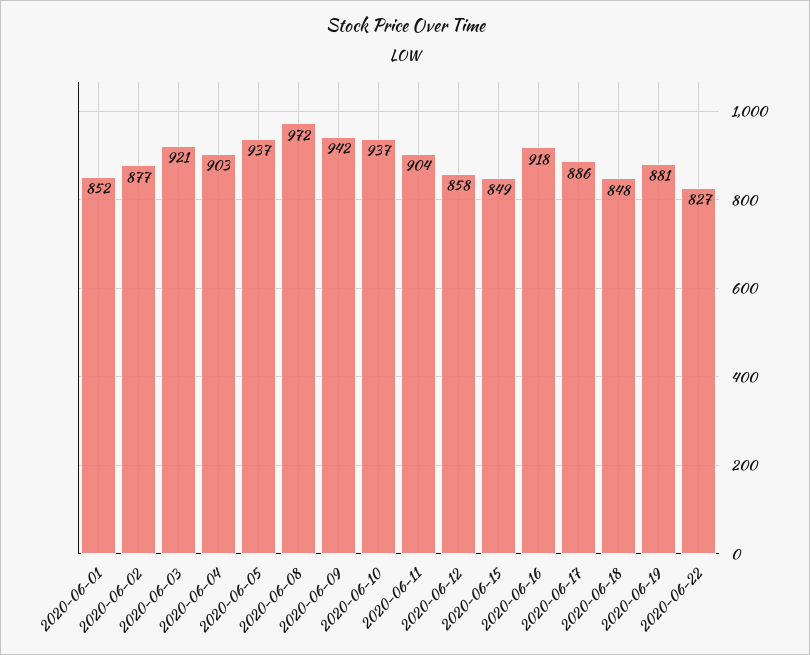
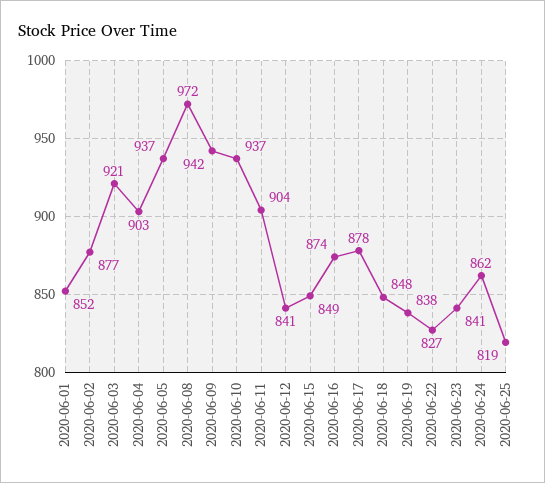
2020-06-12: 858 -> 841
2020-06-16: 918 -> 874
2020-06-17: 886 -> 878
2020-06-19: 881 -> 838
2020-06-23: none -> 841
2020-06-24: none -> 862
2020-06-25: none -> 819

